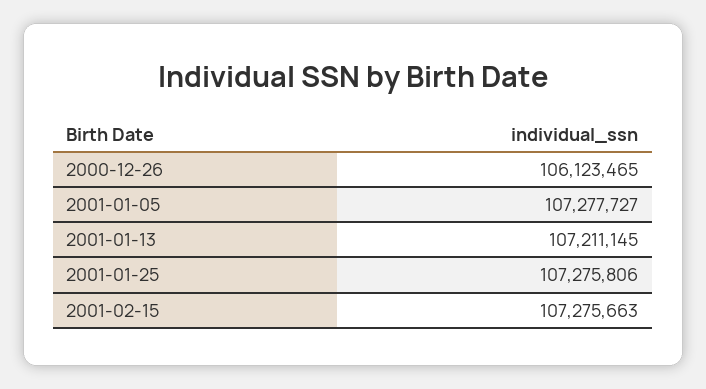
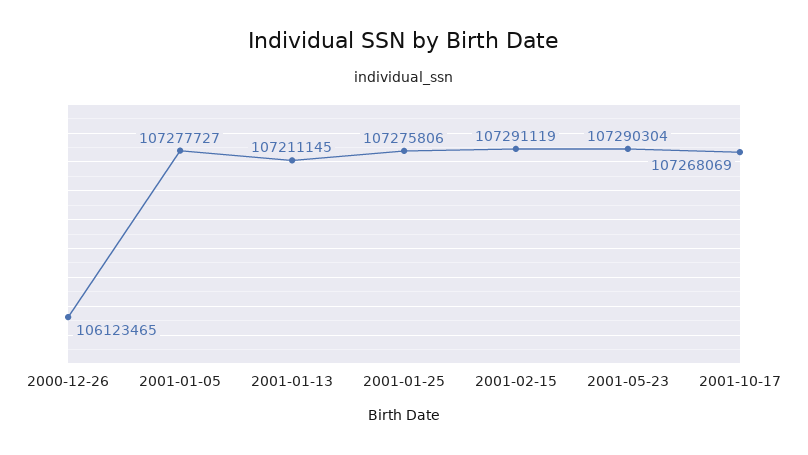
2001-02-15: 107275663 -> 107291119
2001-05-23: none -> 107290304
2001-10-17: none -> 107268069

